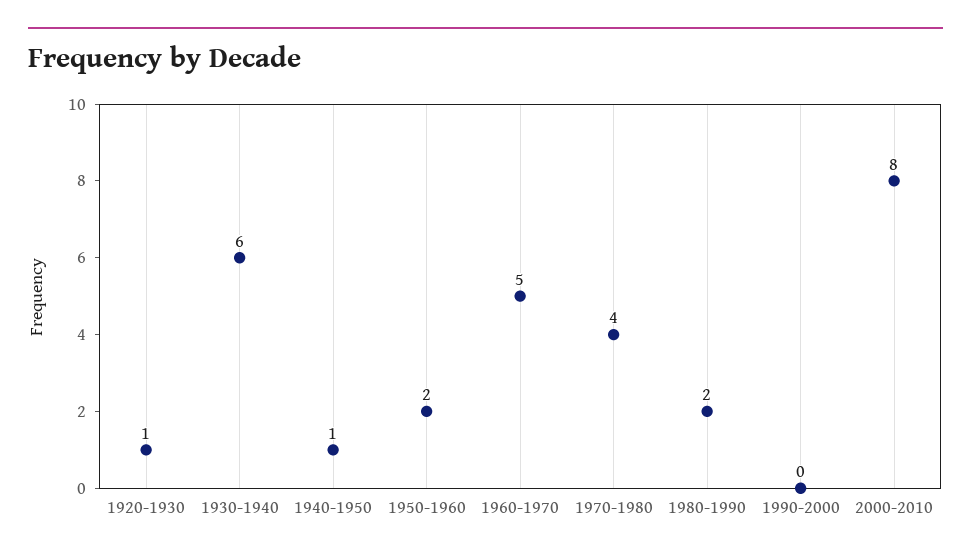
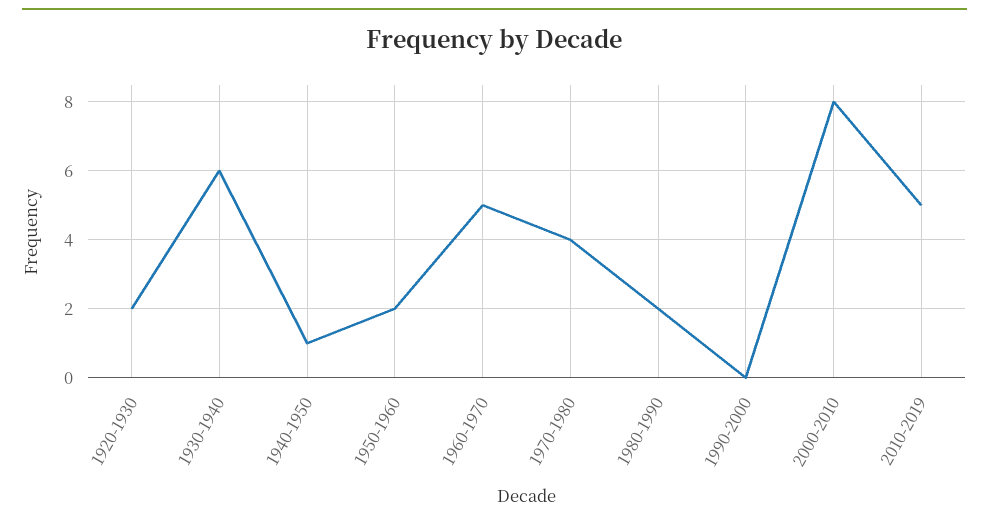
1920-1930: 1 -> 2
2010-2019: none -> 5

